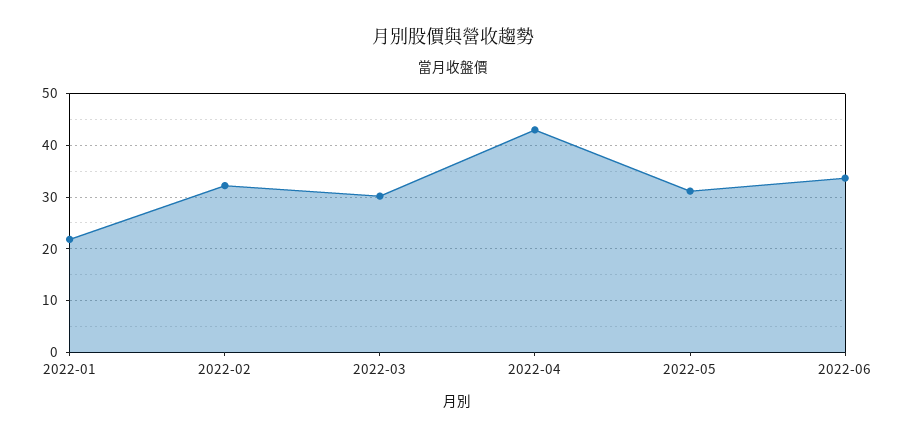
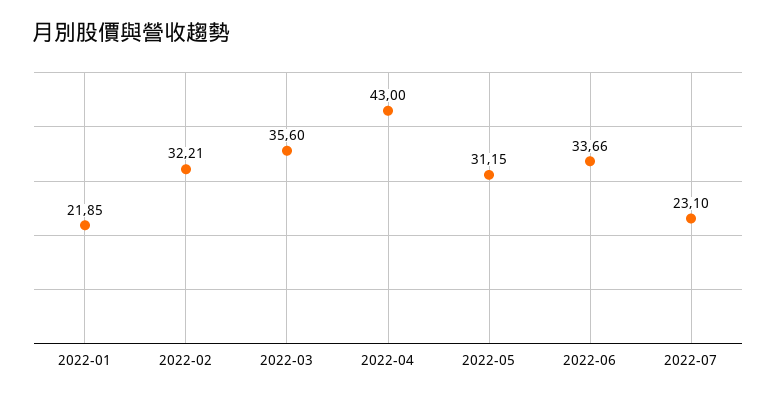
2022-03: 30 -> 35.6
2022-07: none -> 23.1

